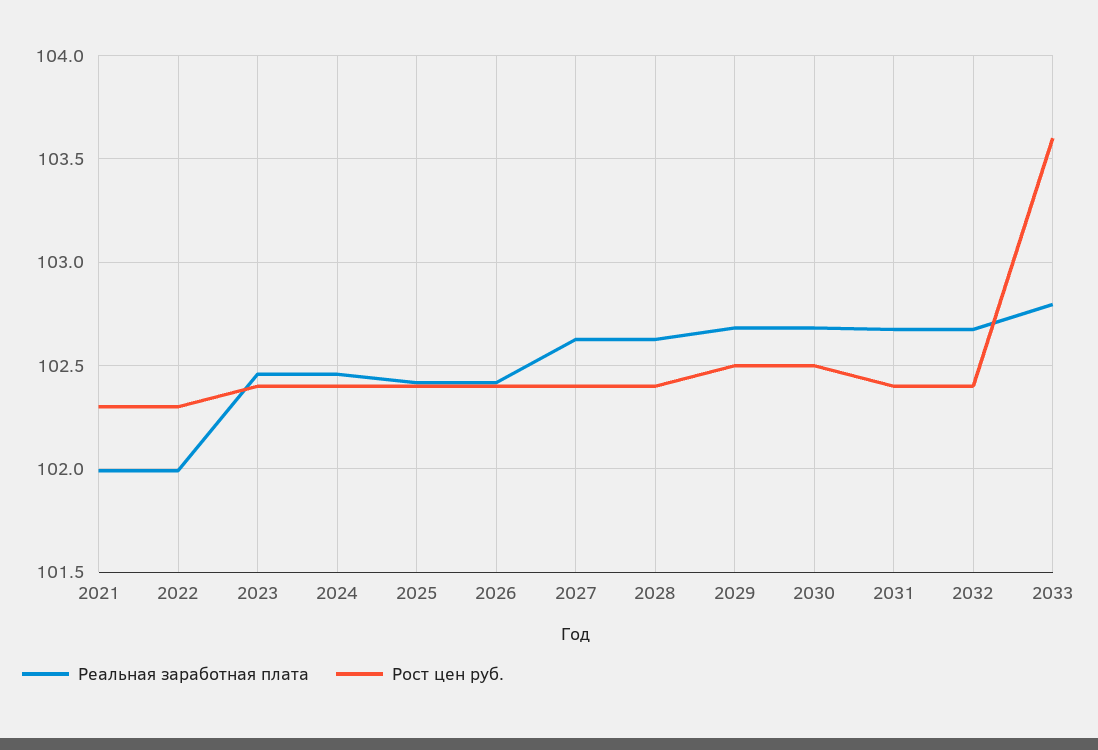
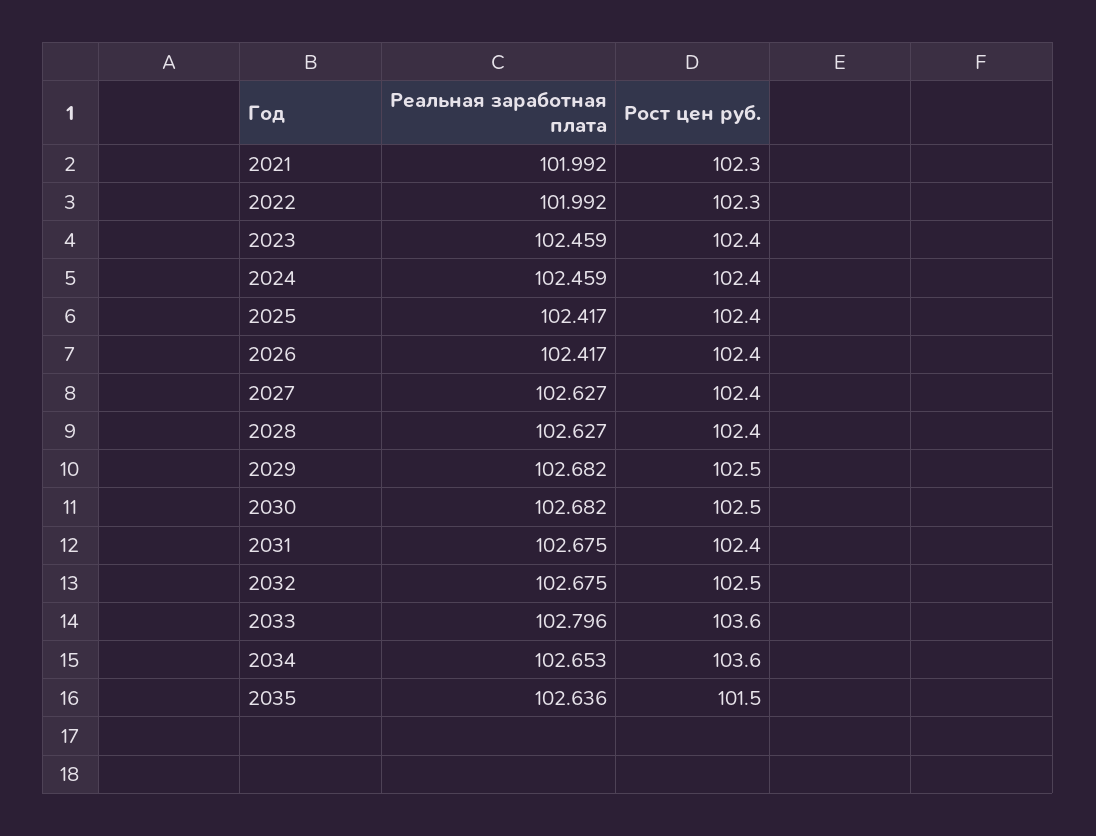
Рост цен руб., 2032: 102.4 -> 102.5
Реальная заработная плата, 2034: none -> 102.653
Рост цен руб., 2034: none -> 103.6
Реальная заработная плата, 2035: none -> 102.636
Рост цен руб., 2035: none -> 101.5

